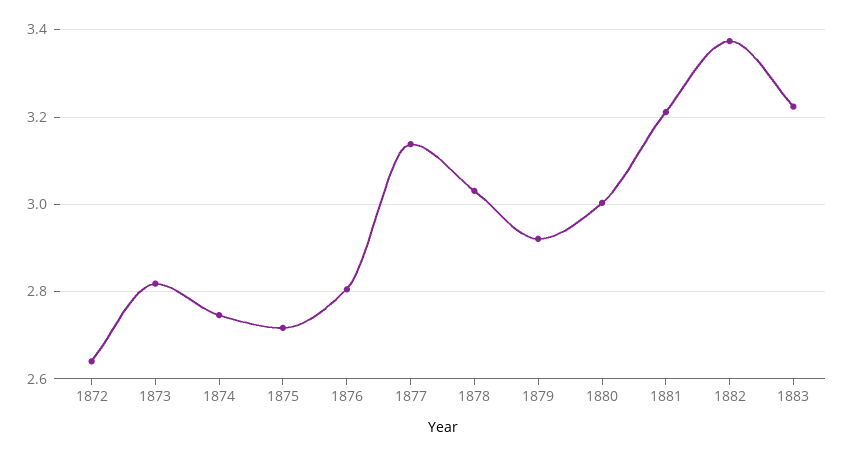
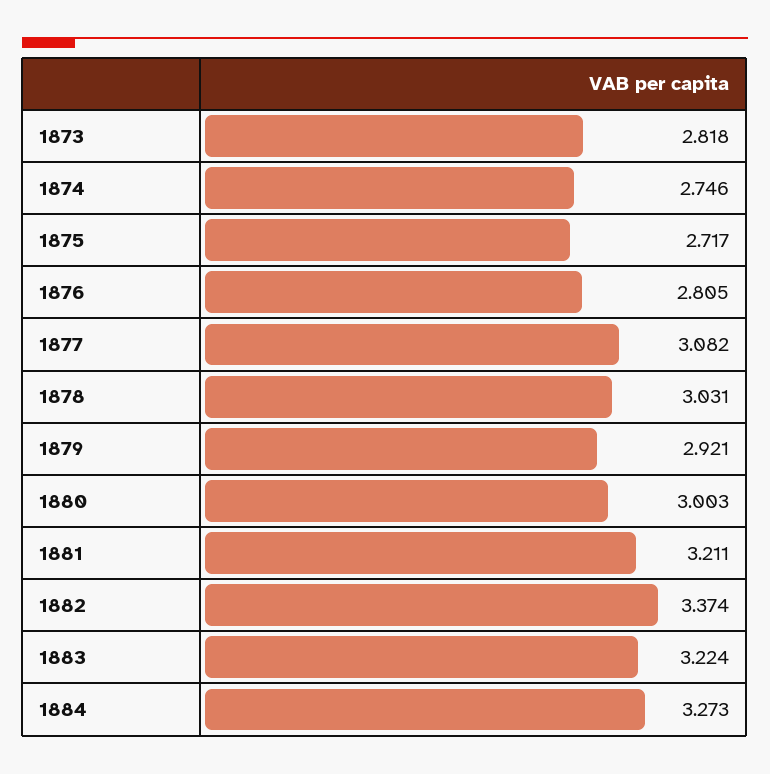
1872: 2.64 -> none
1877: 3.14 -> 3.082
1884: none -> 3.273

